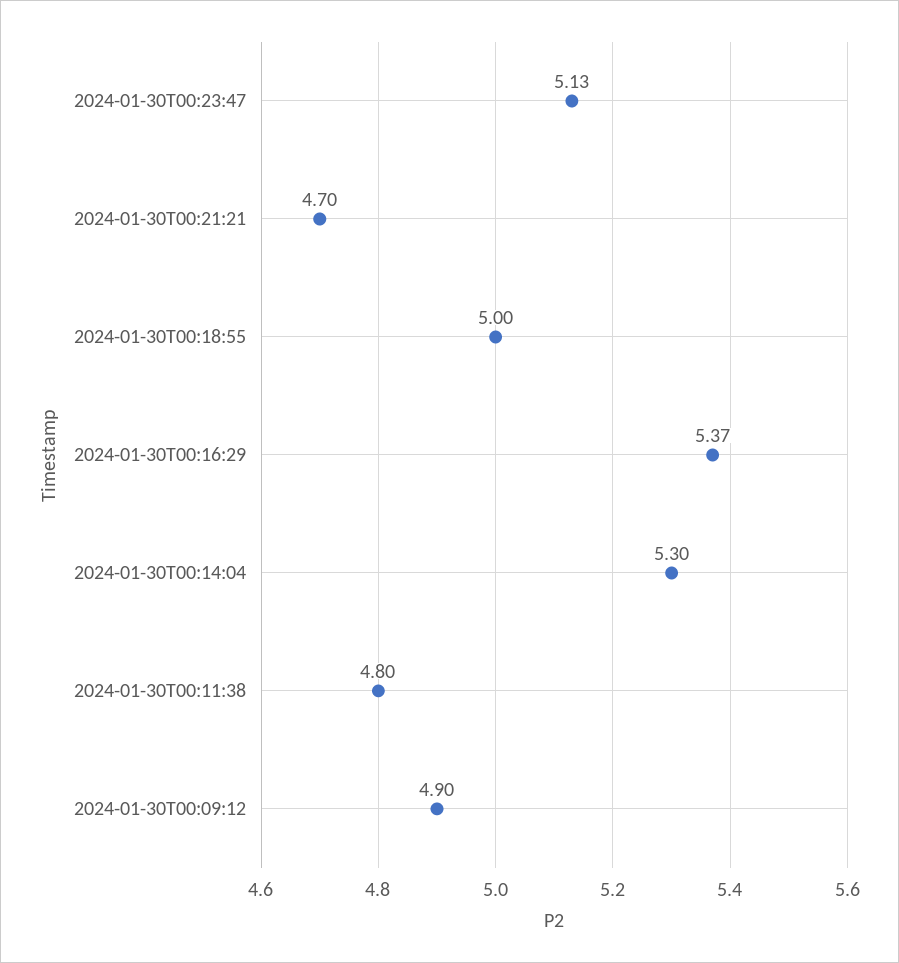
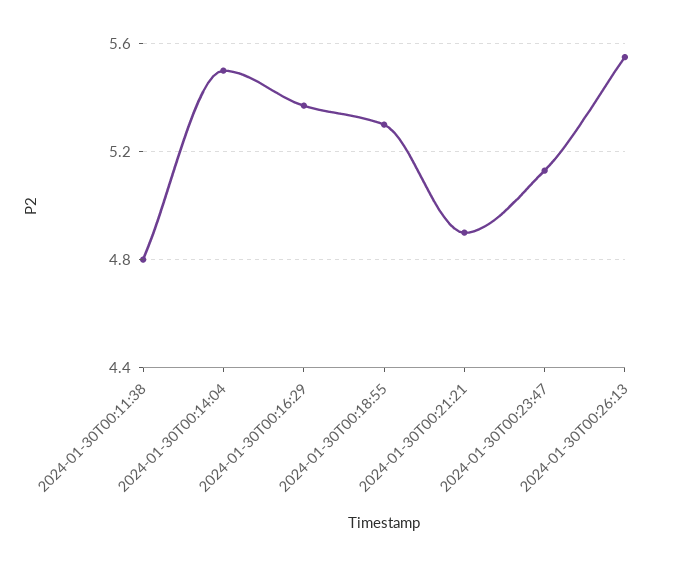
2024-01-30T00:21:21: 4.7 -> 4.9
2024-01-30T00:18:55: 5 -> 5.3
2024-01-30T00:14:04: 5.3 -> 5.5
2024-01-30T00:09:12: 4.9 -> none
2024-01-30T00:26:13: none -> 5.55

